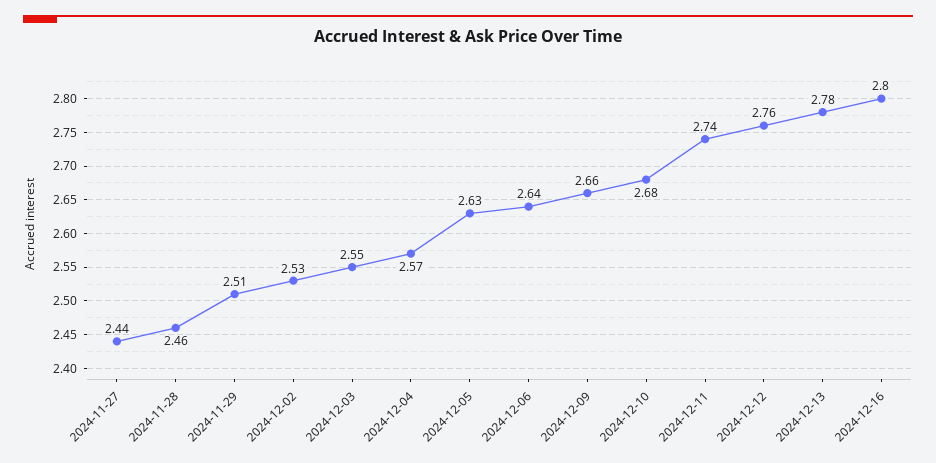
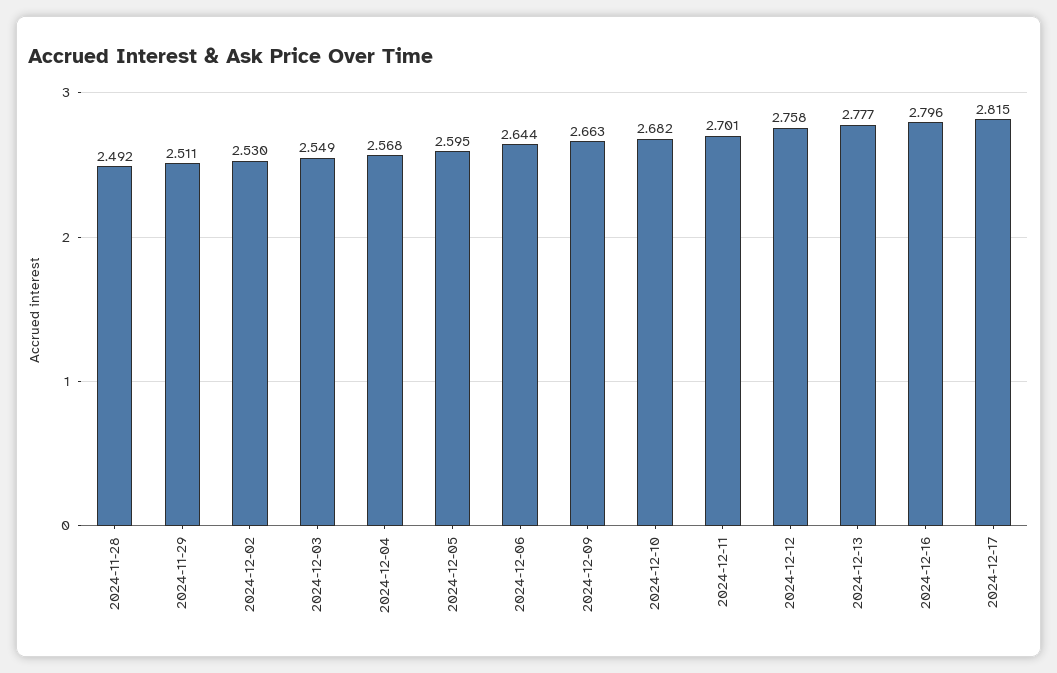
2024-11-27: 2.44 -> none
2024-11-28: 2.46 -> 2.492
2024-12-05: 2.63 -> 2.595
2024-12-11: 2.74 -> 2.701
2024-12-17: none -> 2.815

